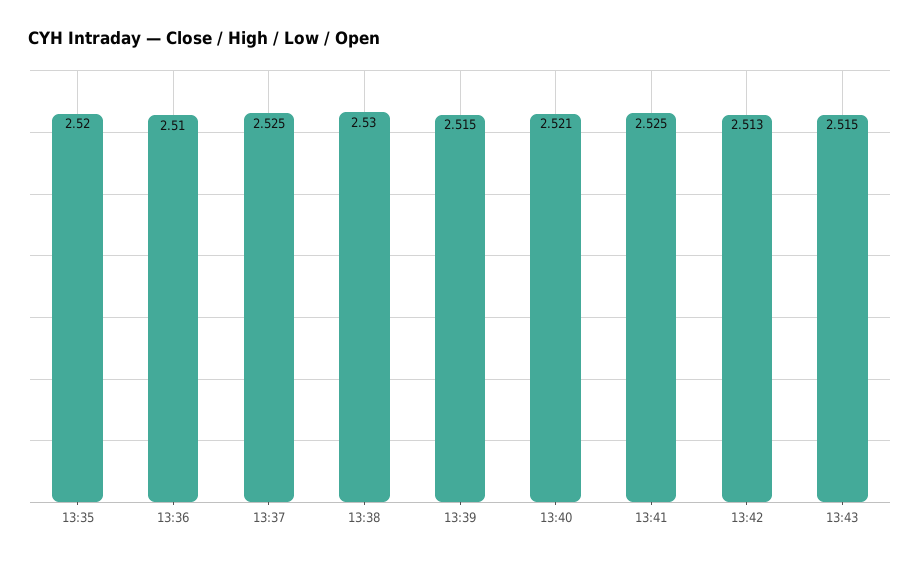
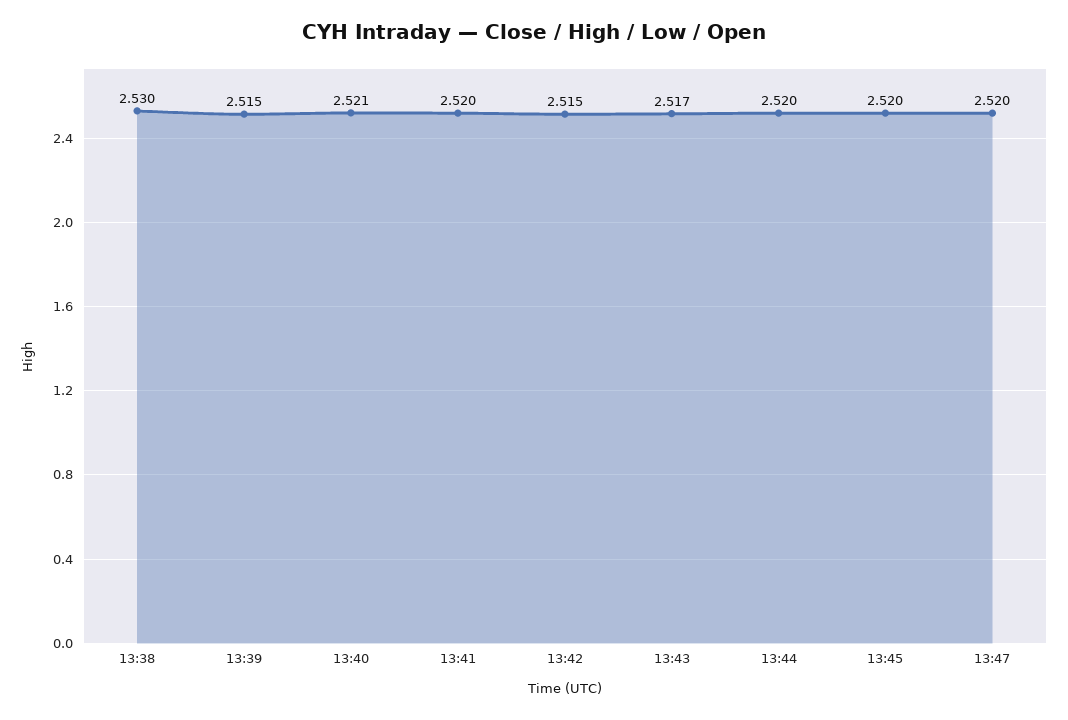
13:35: 2.52 -> none
13:36: 2.51 -> none
13:37: 2.525 -> none
13:41: 2.525 -> 2.52
13:42: 2.513 -> 2.515
13:43: 2.515 -> 2.517
13:44: none -> 2.52
13:45: none -> 2.52
13:47: none -> 2.52

